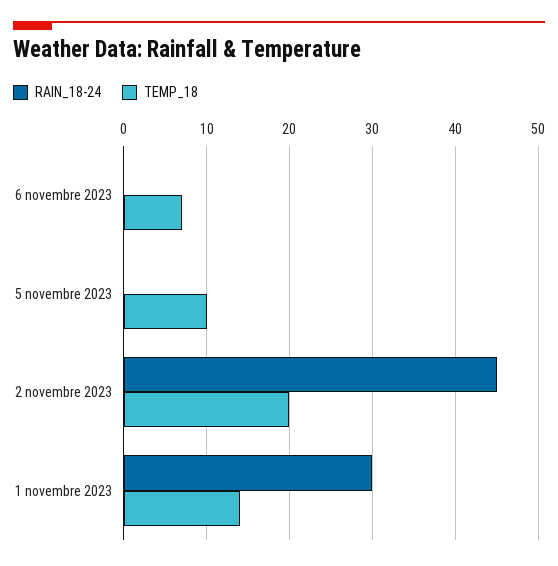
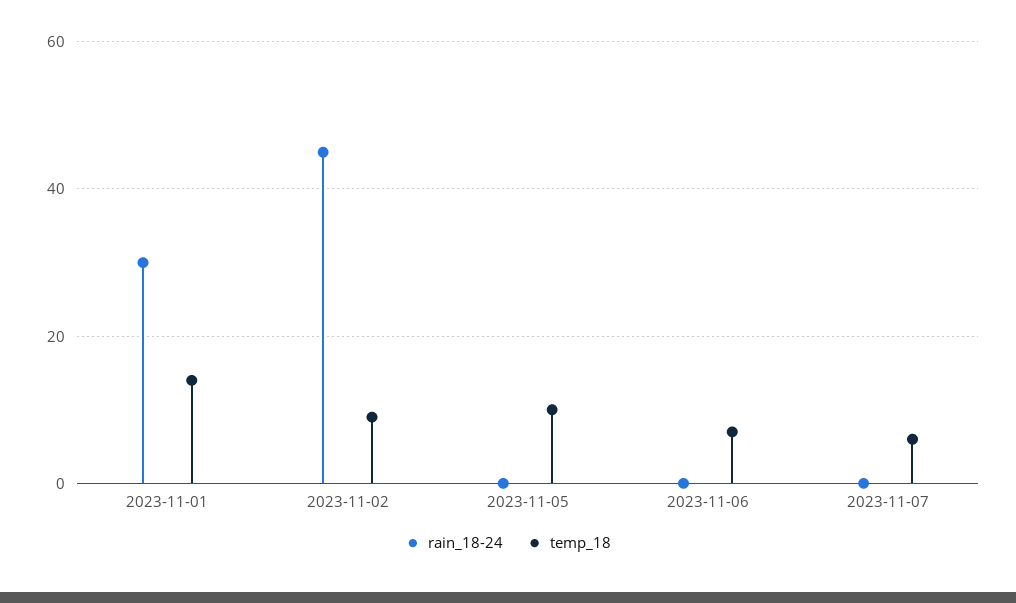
TEMP_18, 2 novembre 2023: 20 -> 10
RAIN_18-24, 2023-11-07: none -> 0
TEMP_18, 2023-11-07: none -> 5

